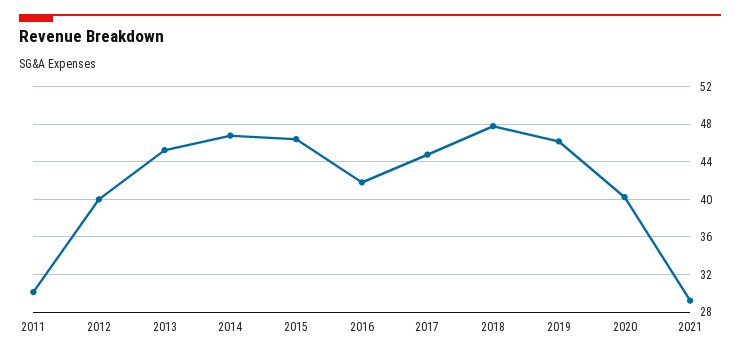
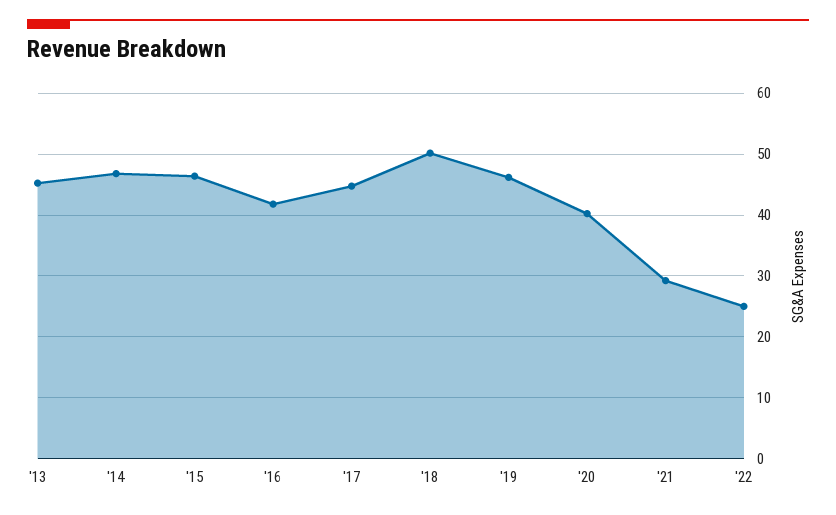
2011: 30 -> none
2012: 40 -> none
2018: 48 -> 50
'22: none -> 25

